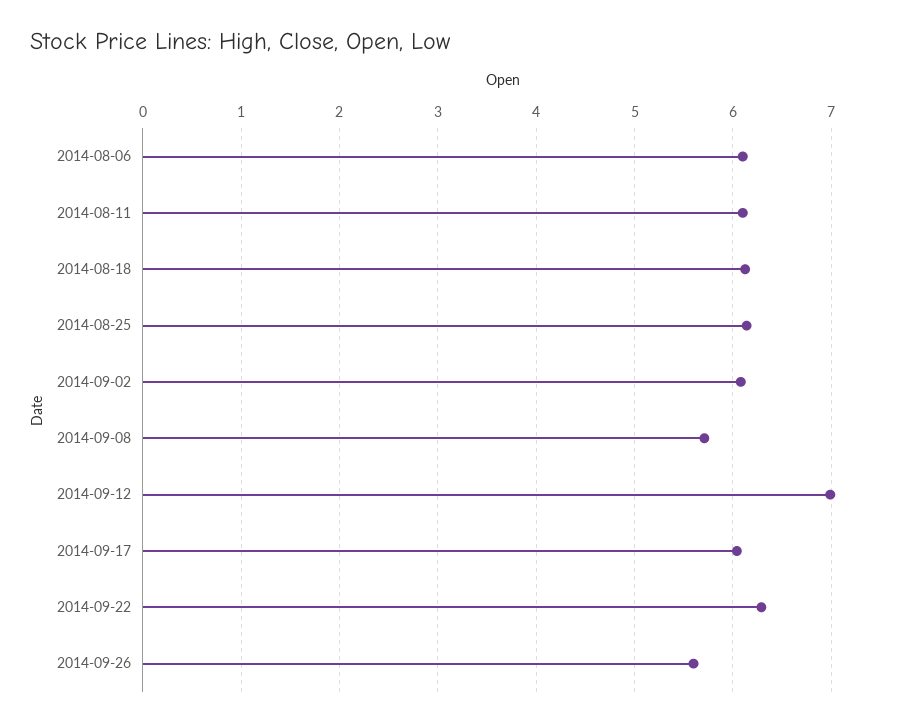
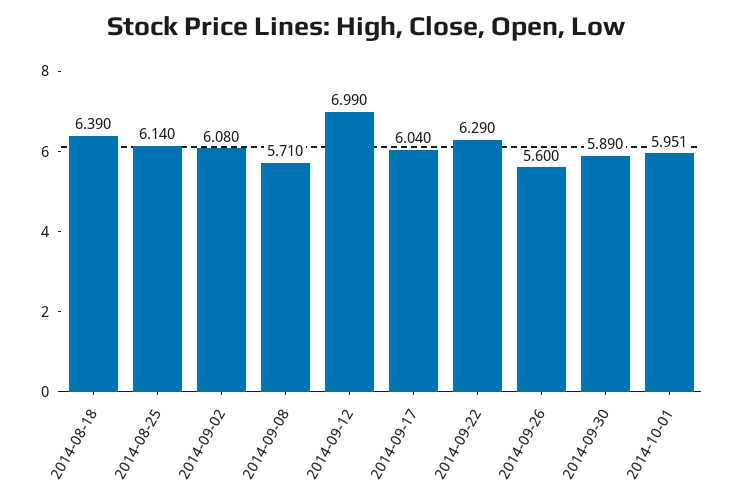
2014-08-06: 6.1 -> none
2014-08-11: 6.1 -> none
2014-08-18: 6.1 -> 6.39
2014-09-30: none -> 5.89
2014-10-01: none -> 5.951

